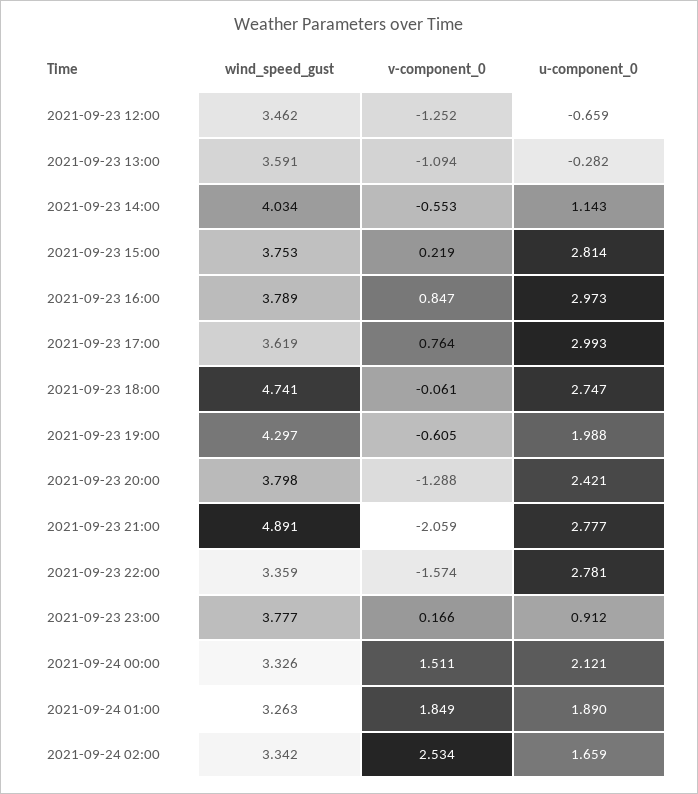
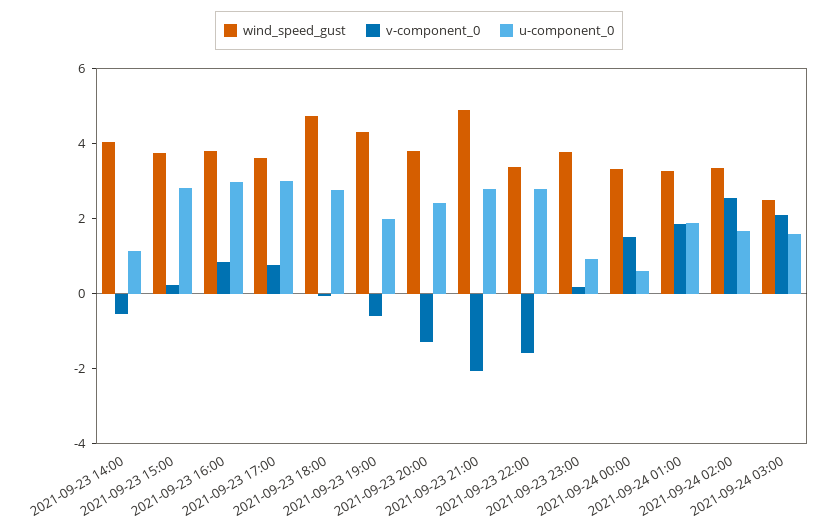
wind_speed_gust, 2021-09-23 12:00: 3.462 -> none
v-component_0, 2021-09-23 12:00: -1.252 -> none
u-component_0, 2021-09-23 12:00: -0.659 -> none
wind_speed_gust, 2021-09-23 13:00: 3.591 -> none
v-component_0, 2021-09-23 13:00: -1.094 -> none
u-component_0, 2021-09-23 13:00: -0.282 -> none
u-component_0, 2021-09-24 00:00: 2.121 -> 0.5
wind_speed_gust, 2021-09-24 03:00: none -> 2.5
v-component_0, 2021-09-24 03:00: none -> 2
u-component_0, 2021-09-24 03:00: none -> 1.5

